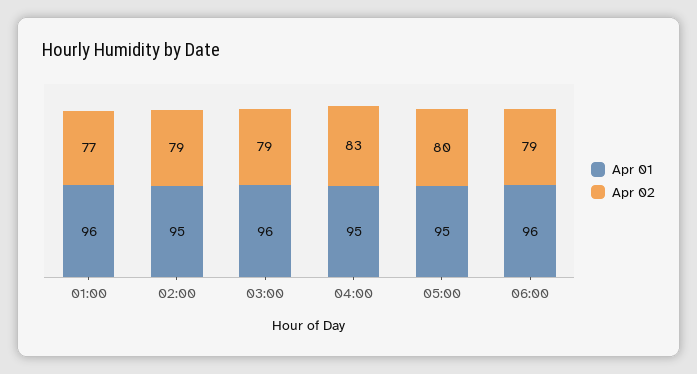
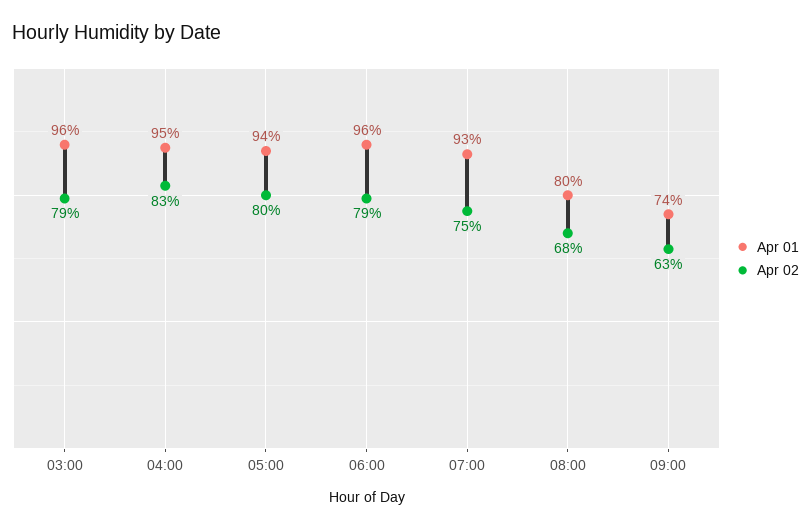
Apr 01, 01:00: 96 -> none
Apr 02, 01:00: 77 -> none
Apr 01, 02:00: 95 -> none
Apr 02, 02:00: 79 -> none
Apr 01, 05:00: 95 -> 94
Apr 01, 07:00: none -> 93
Apr 02, 07:00: none -> 75
Apr 01, 08:00: none -> 80
Apr 02, 08:00: none -> 68
Apr 01, 09:00: none -> 74
Apr 02, 09:00: none -> 63

